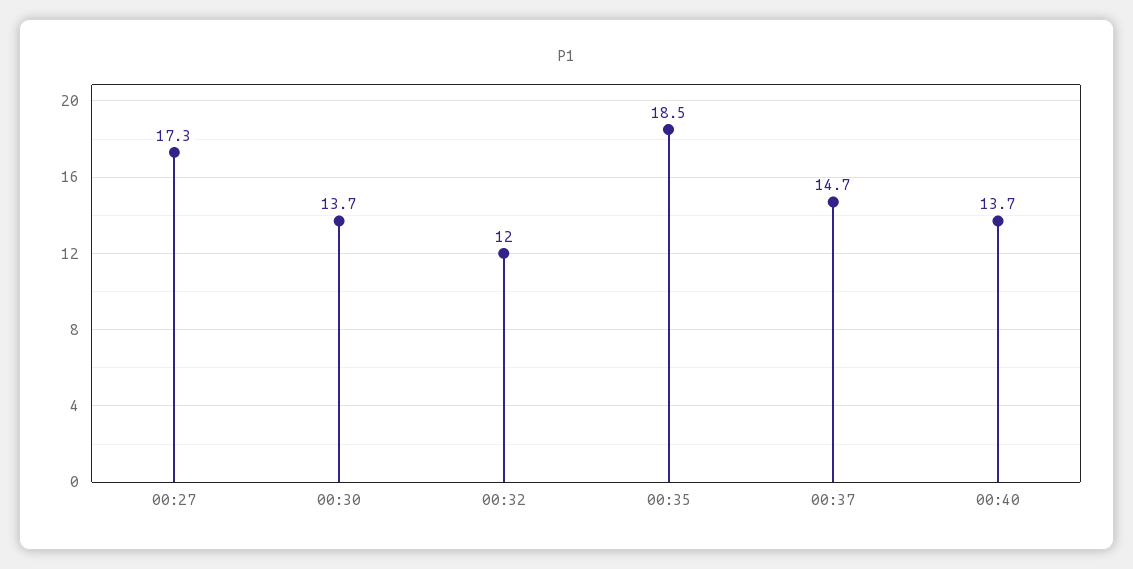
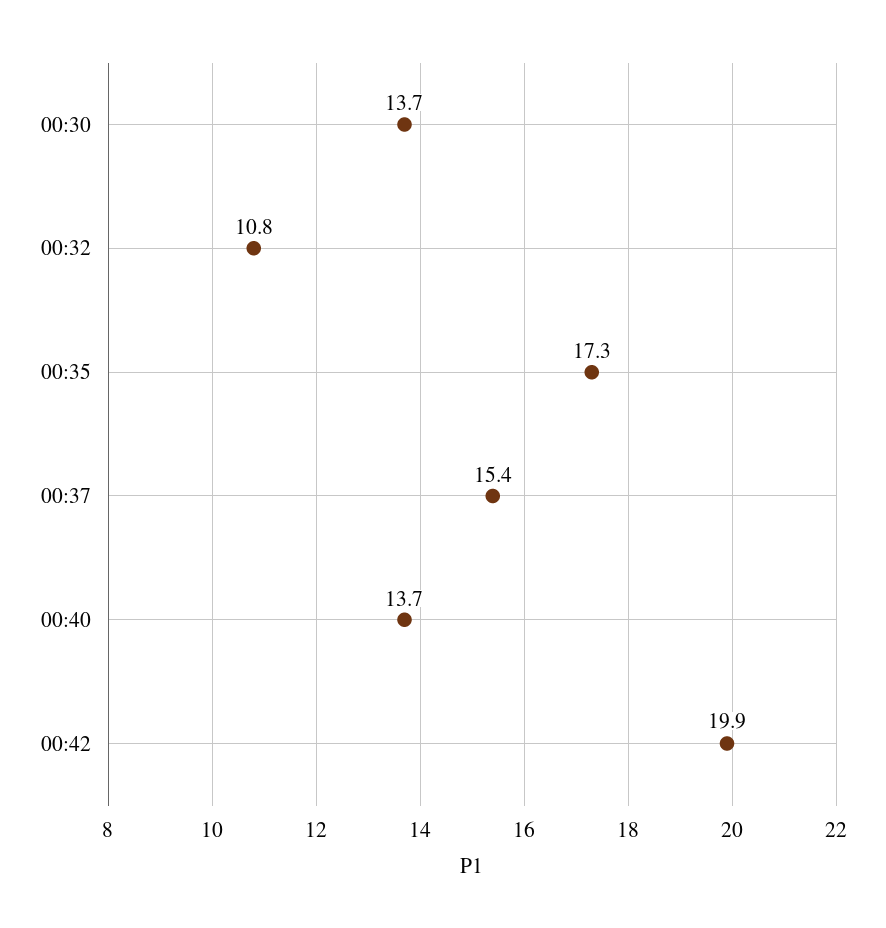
00:27: 17.3 -> none
00:32: 12 -> 10.8
00:35: 18.5 -> 17.3
00:37: 14.7 -> 15.4
00:42: none -> 19.9

